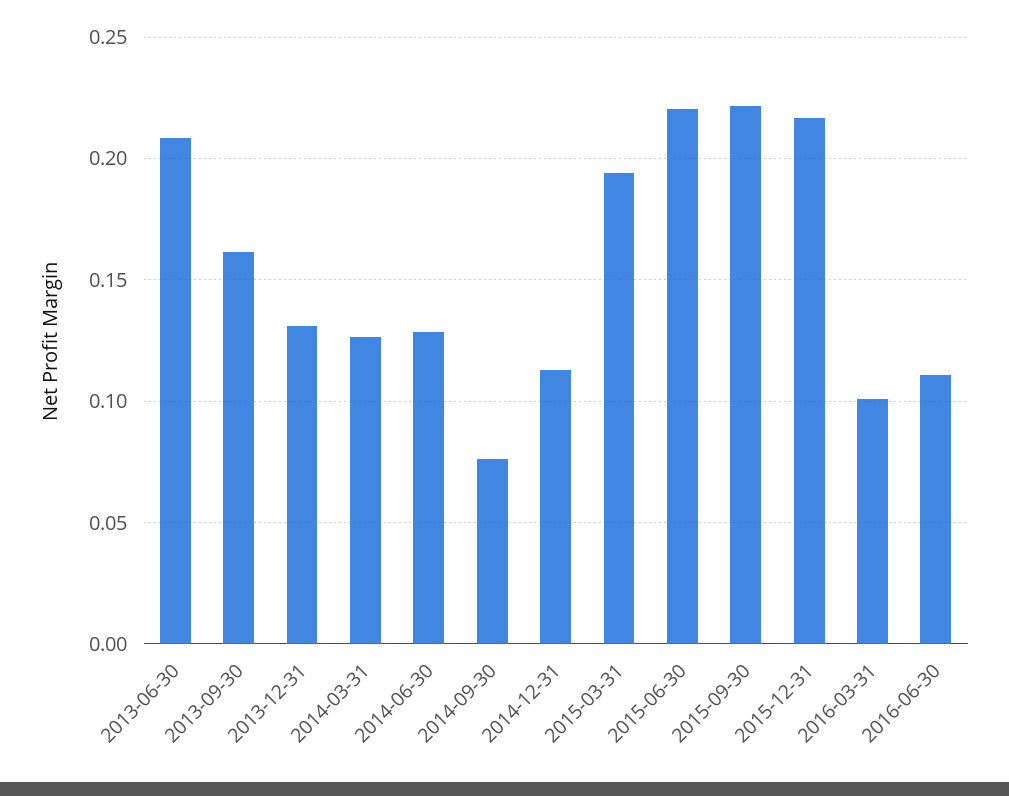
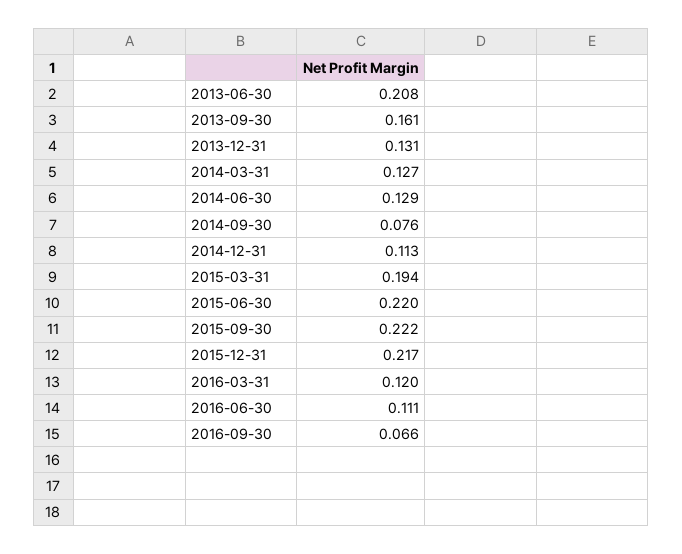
2016-03-31: 0.1 -> 0.12
2016-09-30: none -> 0.066

